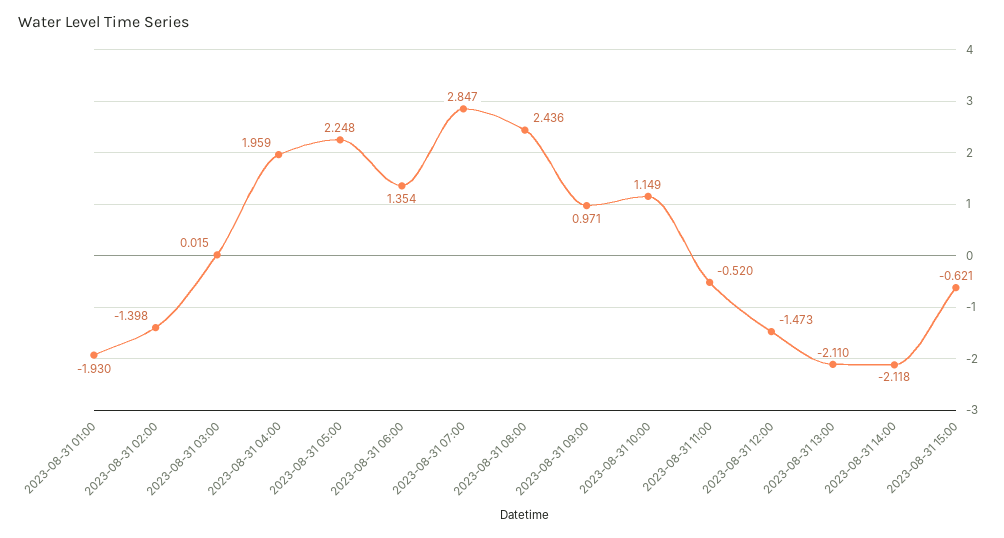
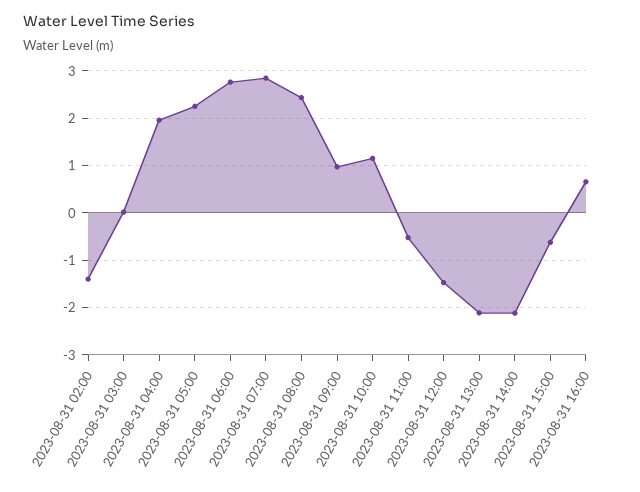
2023-08-31 01:00: -1.93 -> none
2023-08-31 06:00: 1.354 -> 2.8
2023-08-31 16:00: none -> 0.6

